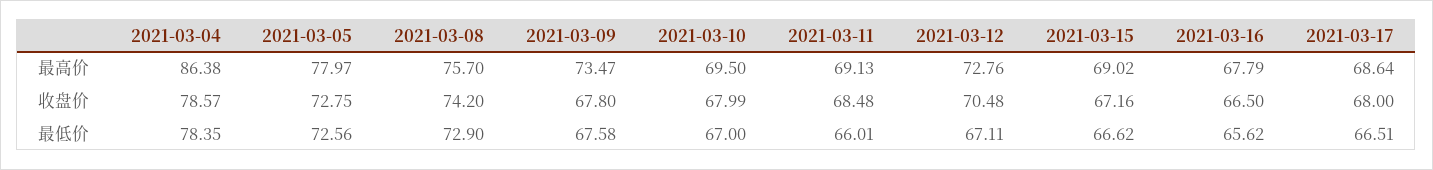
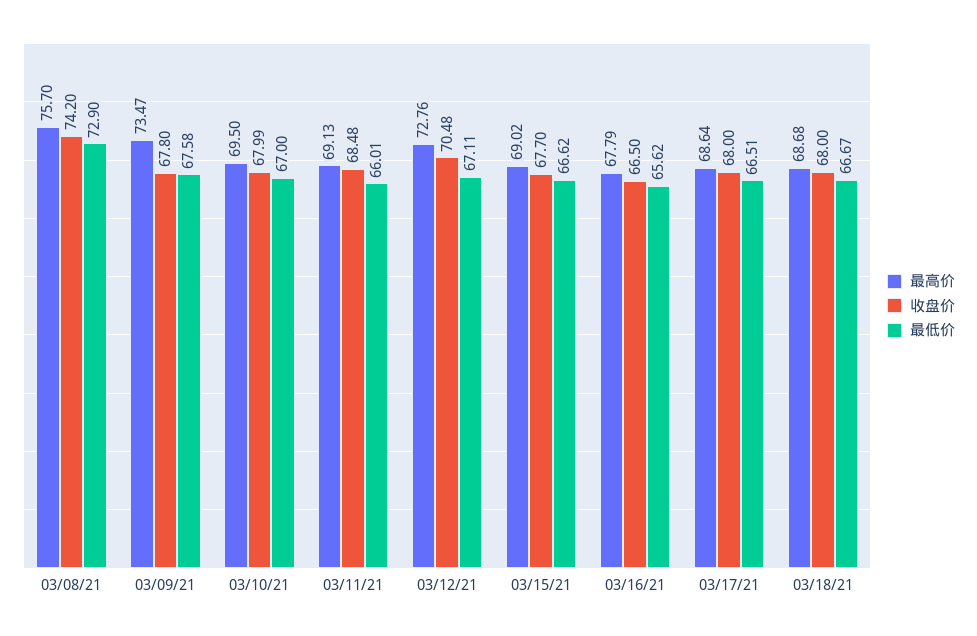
最高价, 2021-03-04: 86.38 -> none
最高价, 2021-03-05: 77.97 -> none
收盘价, 2021-03-04: 78.57 -> none
收盘价, 2021-03-05: 72.75 -> none
收盘价, 2021-03-15: 67.16 -> 67.7
最低价, 2021-03-04: 78.35 -> none
最低价, 2021-03-05: 72.56 -> none
最高价, 03/18/21: none -> 68.68
收盘价, 03/18/21: none -> 68
最低价, 03/18/21: none -> 66.67

